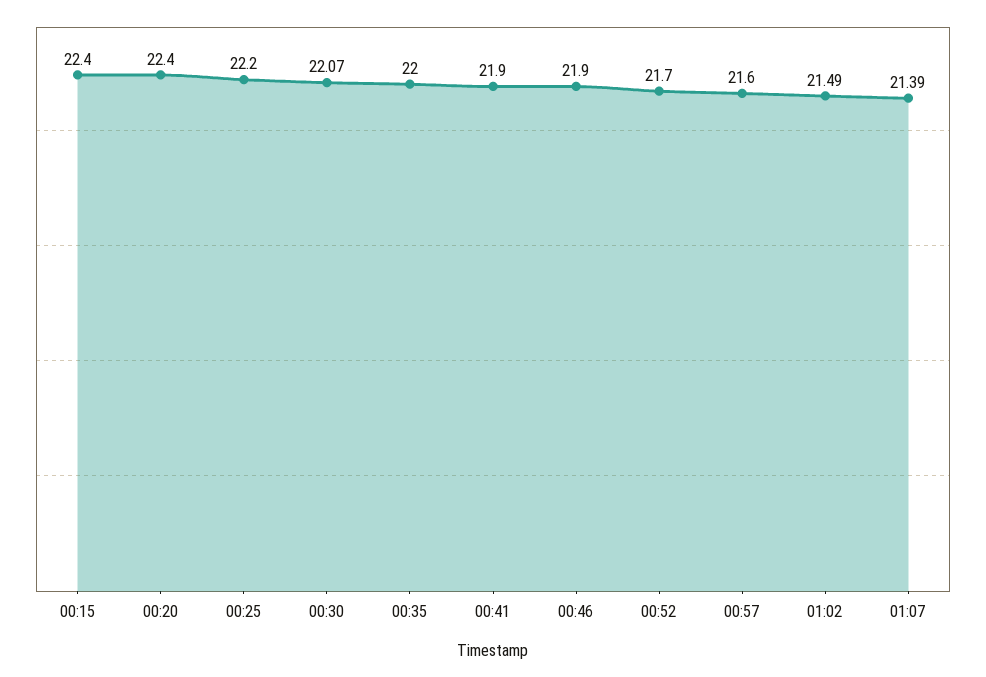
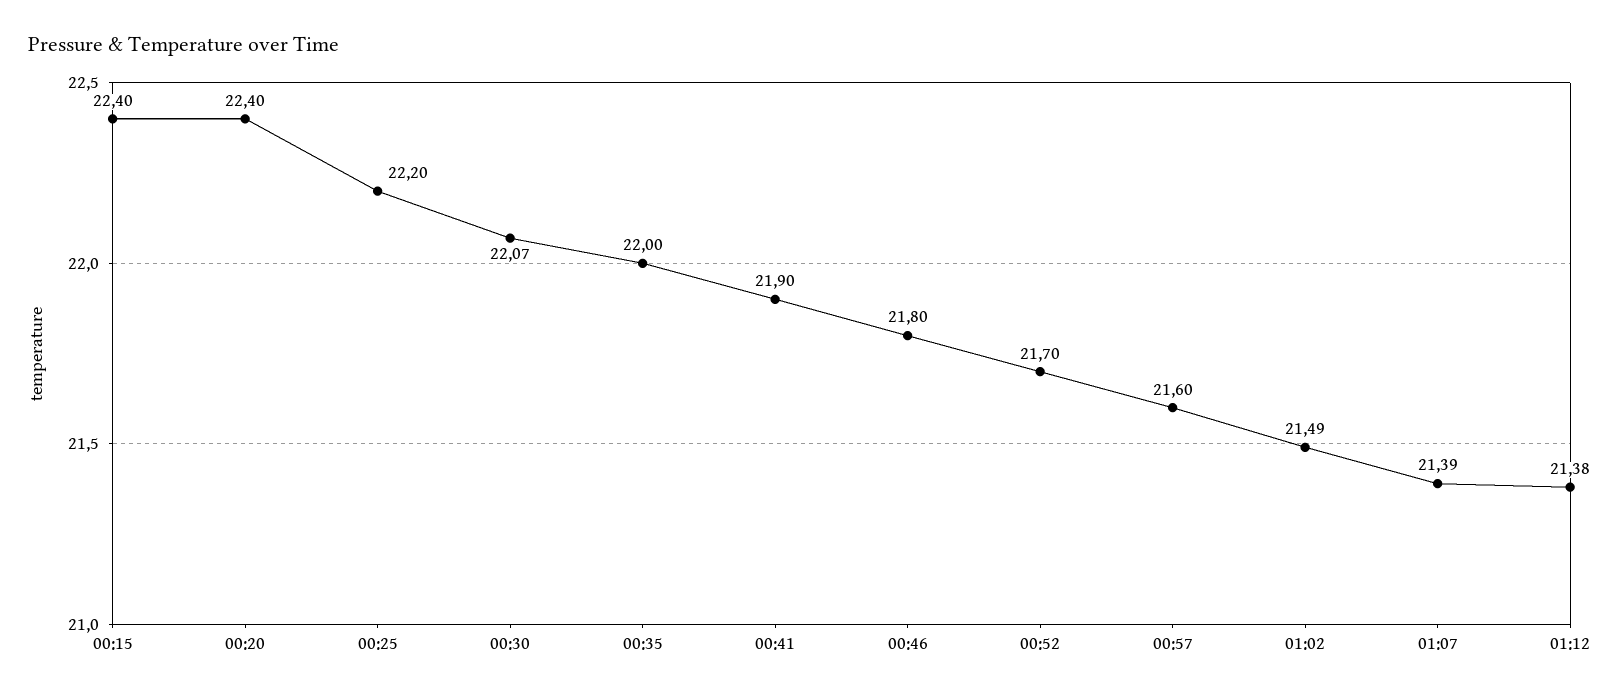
00:46: 21.9 -> 21.8
01:12: none -> 21.38

